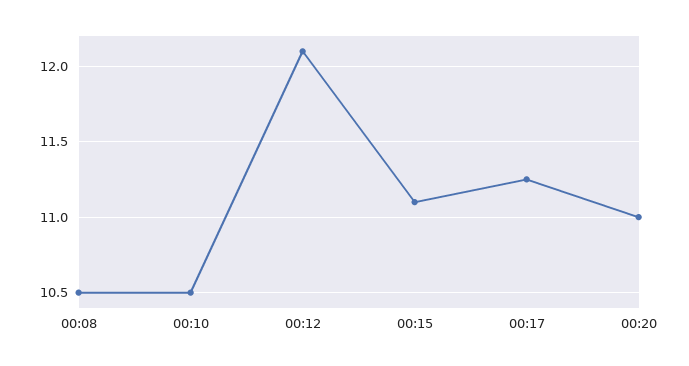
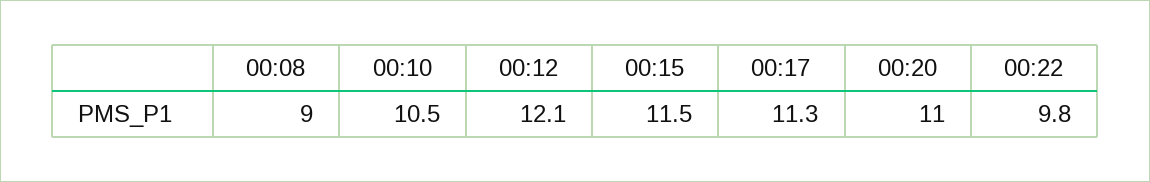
00:08: 10.5 -> 9
00:15: 11.1 -> 11.5
00:22: none -> 9.8

